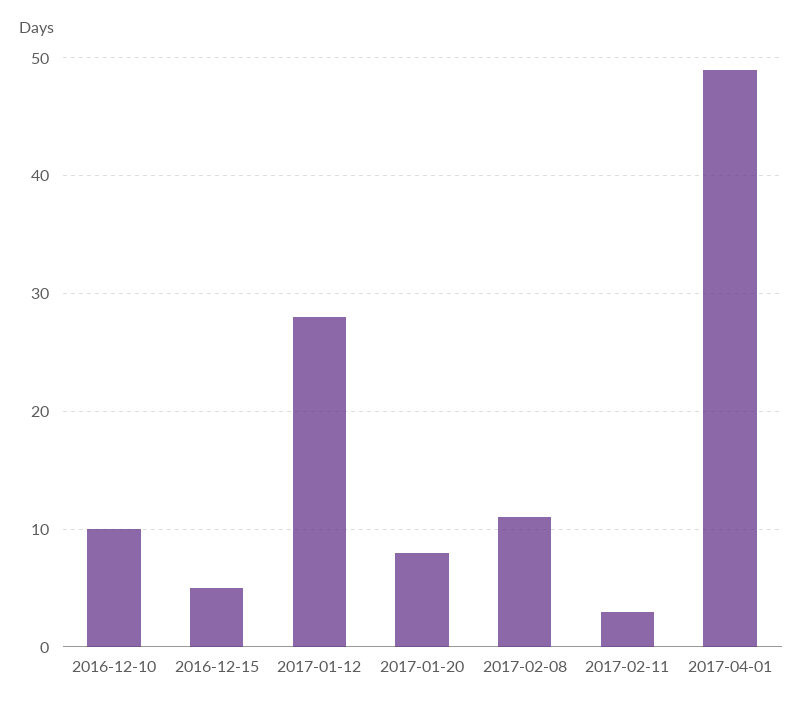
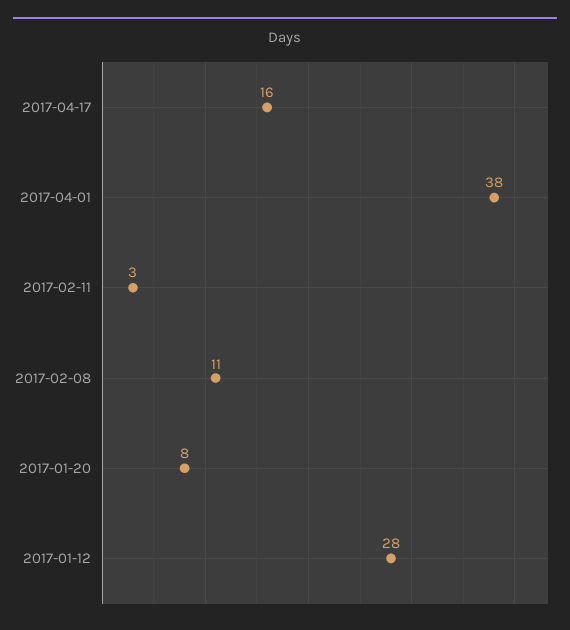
2016-12-10: 10 -> none
2016-12-15: 5 -> none
2017-04-01: 49 -> 38
2017-04-17: none -> 16

